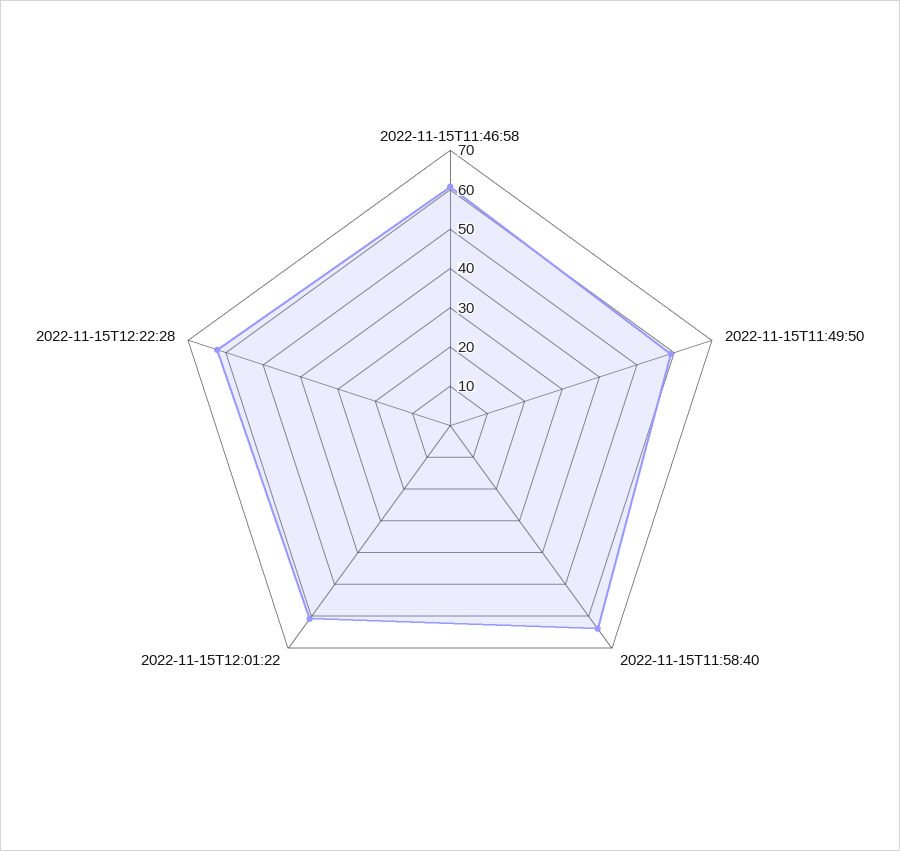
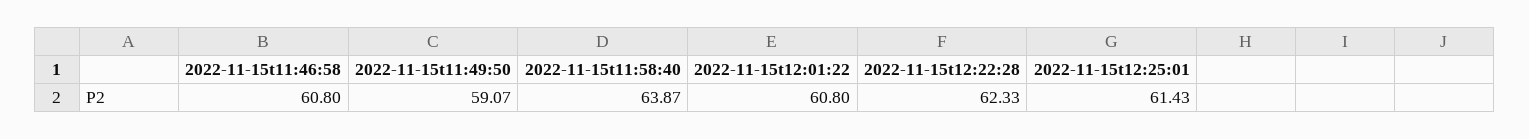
2022-11-15t12:25:01: none -> 61.43

